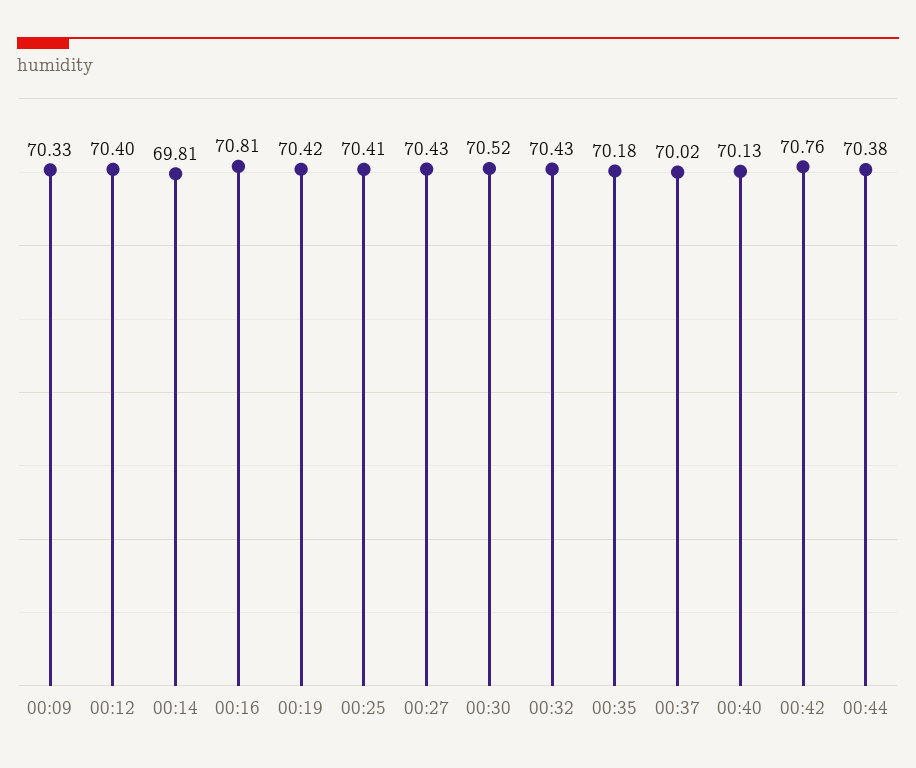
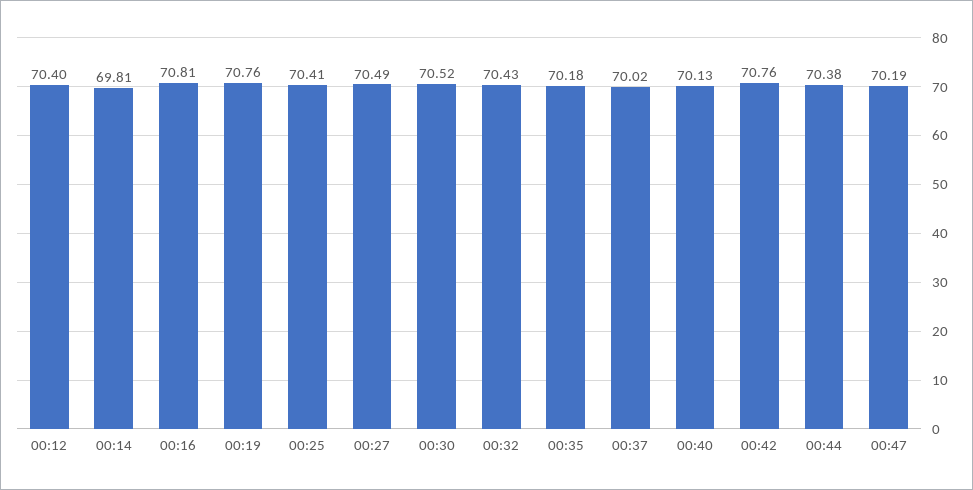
00:09: 70.33 -> none
00:19: 70.42 -> 70.76
00:27: 70.43 -> 70.49
00:47: none -> 70.19

